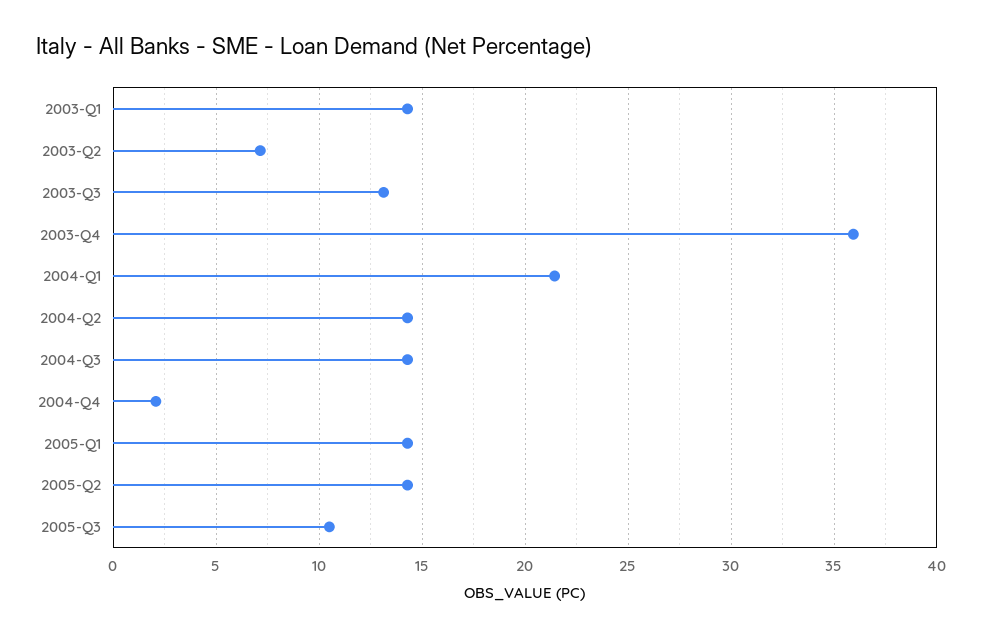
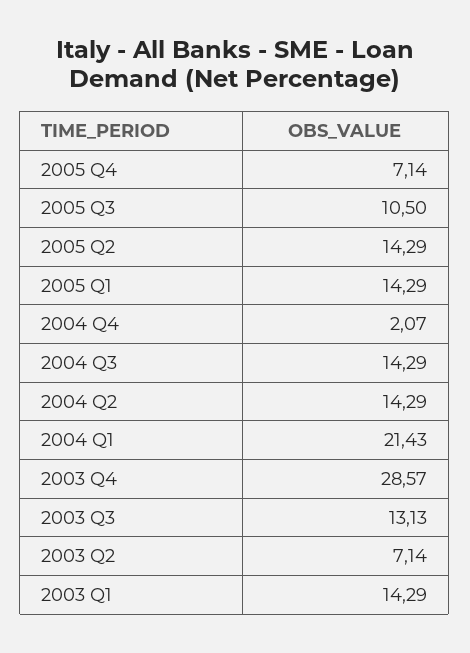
2003-Q4: 36 -> 28.57
2005 Q4: none -> 7.14

